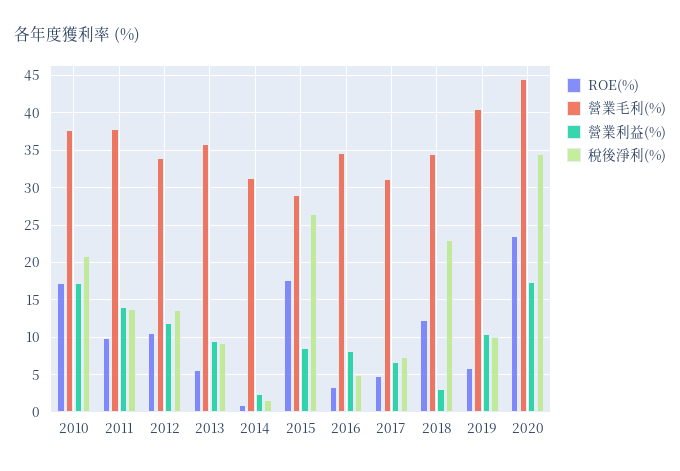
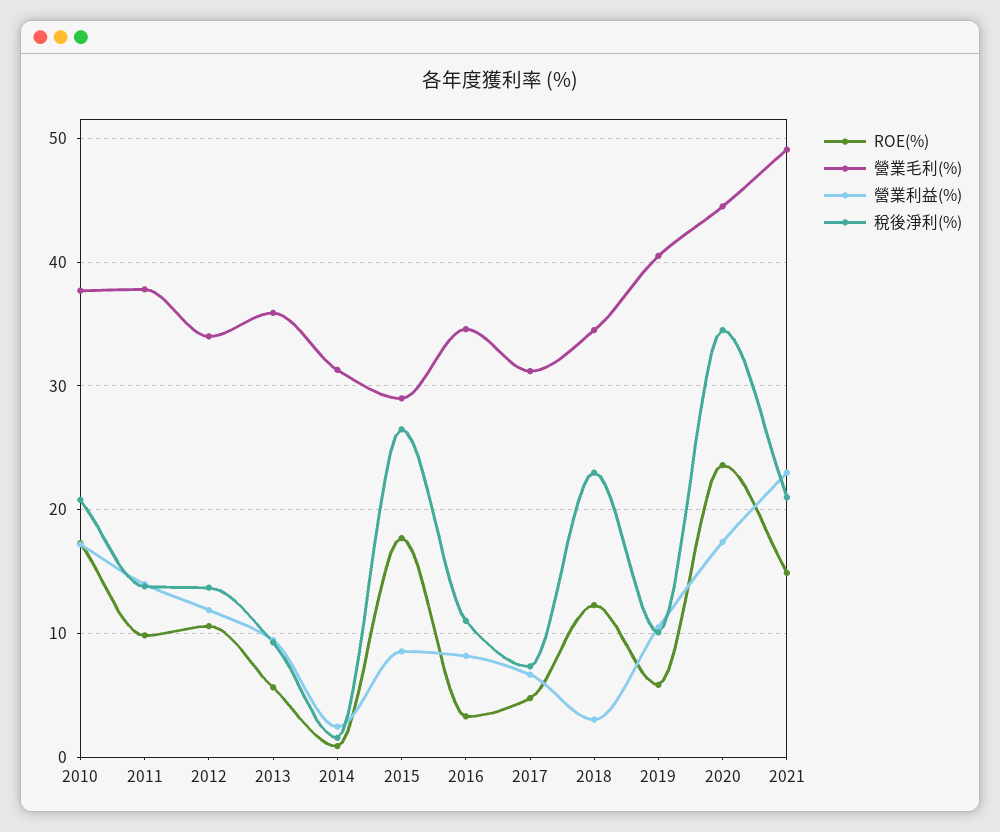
稅後淨利(%), 2016: 5 -> 11
ROE(%), 2021: none -> 15
營業毛利(%), 2021: none -> 49
營業利益(%), 2021: none -> 23
稅後淨利(%), 2021: none -> 21

